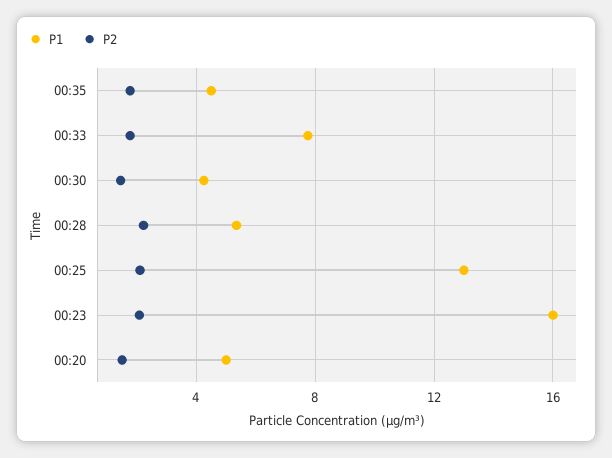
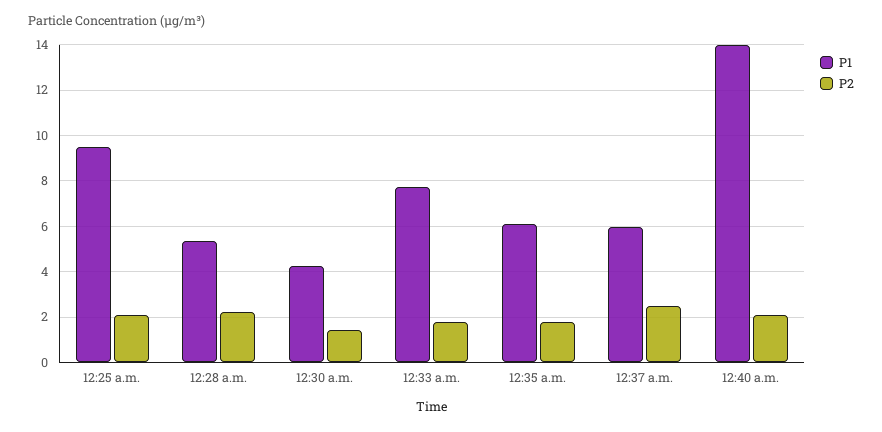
P1, 00:35: 4.5 -> 6
P1, 00:25: 13 -> 9.5
P1, 00:23: 16 -> none
P2, 00:23: 2 -> none
P1, 00:20: 5 -> none
P2, 00:20: 1.5 -> none
P1, 12:37 a.m.: none -> 6
P2, 12:37 a.m.: none -> 2.5
P1, 12:40 a.m.: none -> 14
P2, 12:40 a.m.: none -> 2

